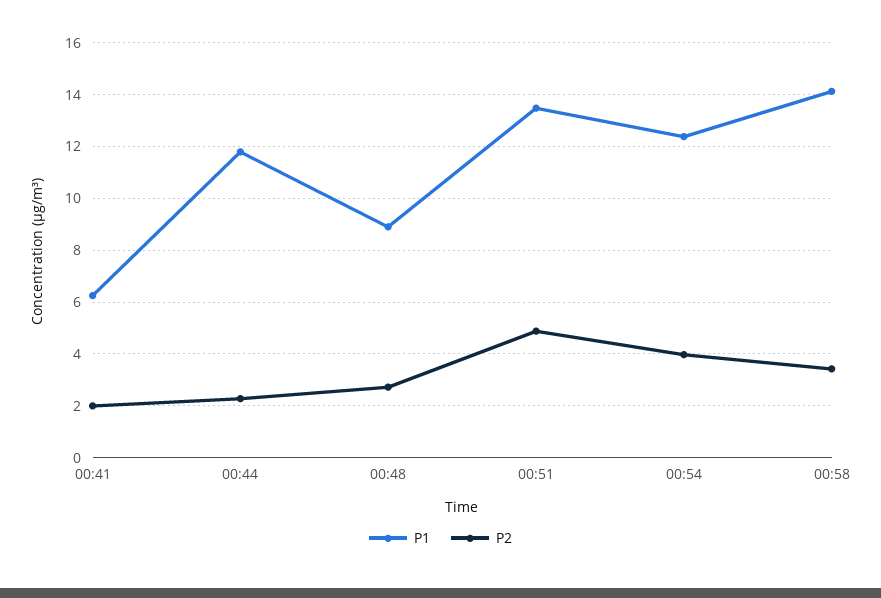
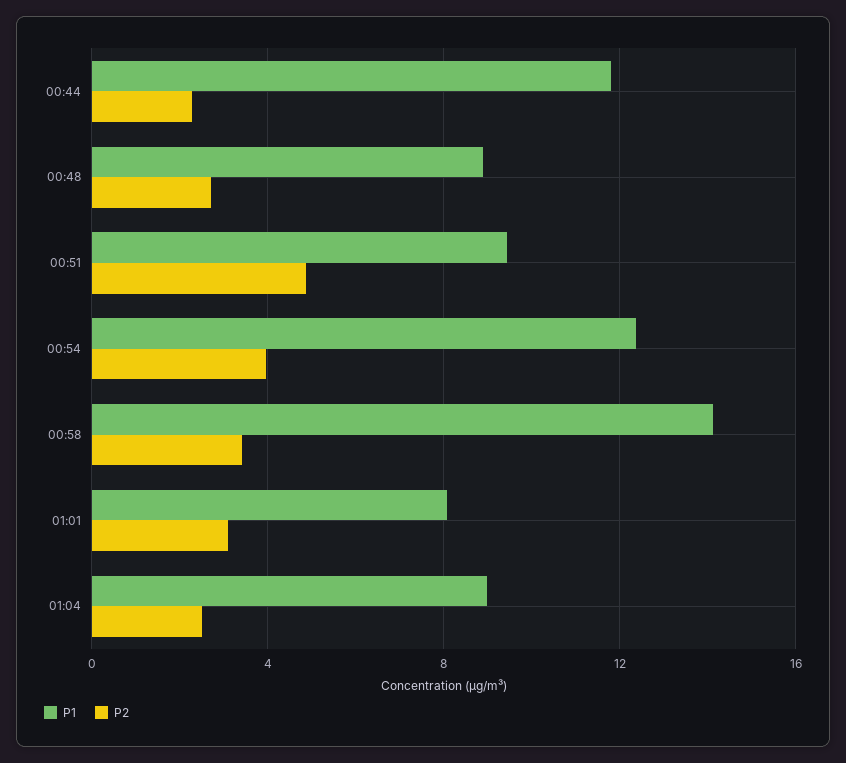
P1, 00:41: 6.25 -> none
P2, 00:41: 2 -> none
P1, 00:51: 13.5 -> 9.5
P1, 01:01: none -> 8
P2, 01:01: none -> 3
P1, 01:04: none -> 9
P2, 01:04: none -> 2.5

